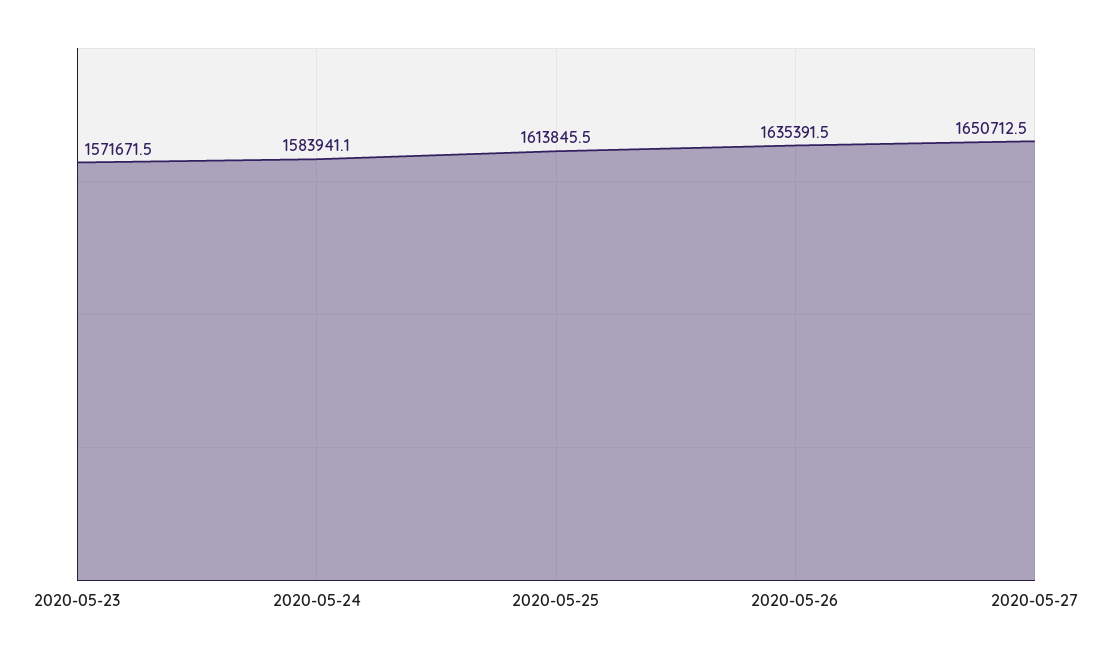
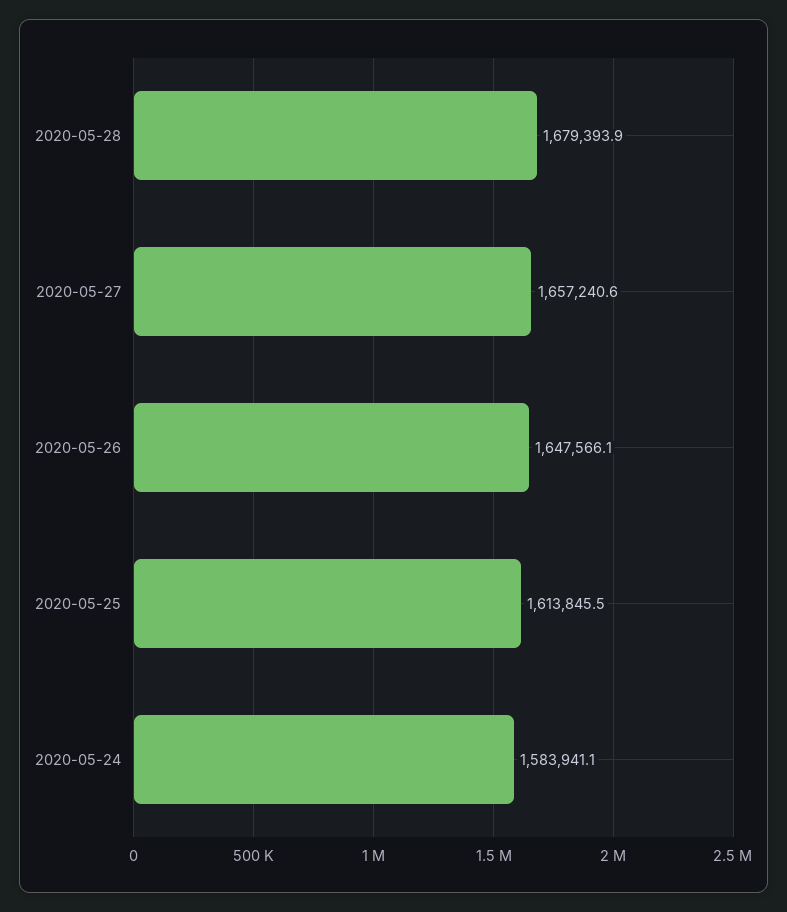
2020-05-23: 1571671.5 -> none
2020-05-26: 1635391.5 -> 1647566.1
2020-05-27: 1650712.5 -> 1657240.6
2020-05-28: none -> 1679393.9

